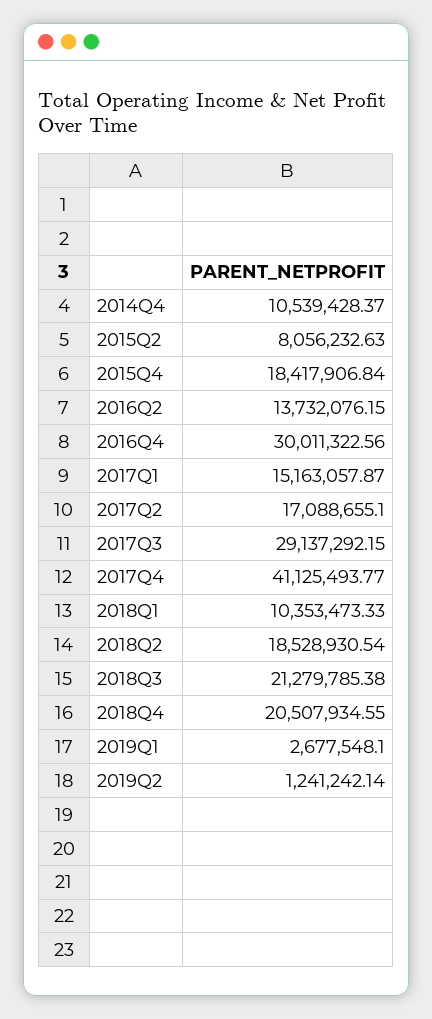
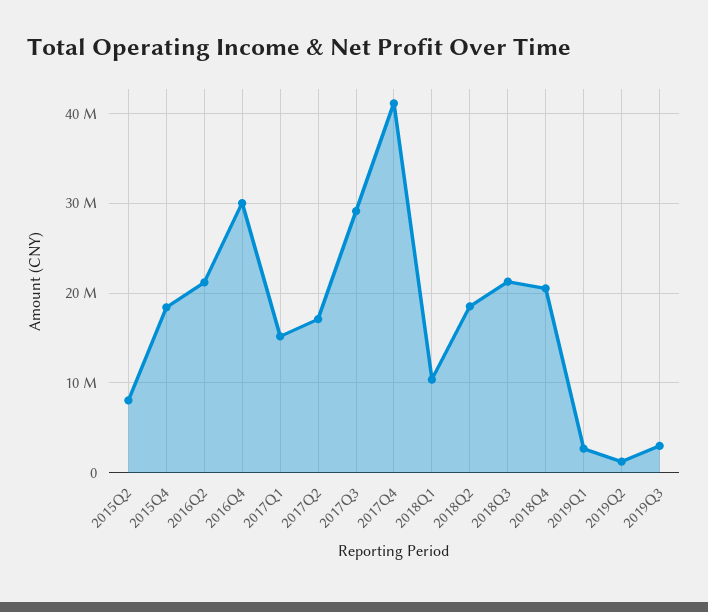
2014Q4: 10539428.37 -> none
2016Q2: 13732076.15 -> 21000000
2019Q3: none -> 3000000

